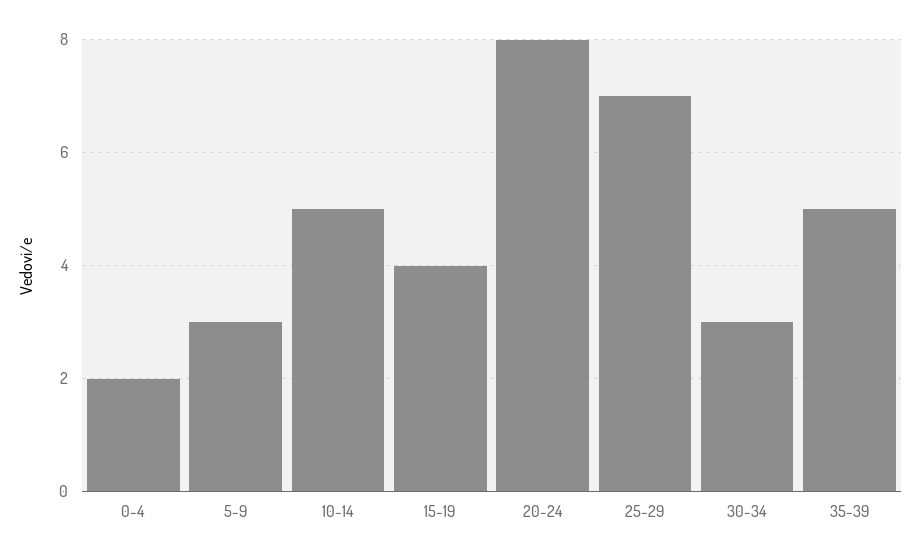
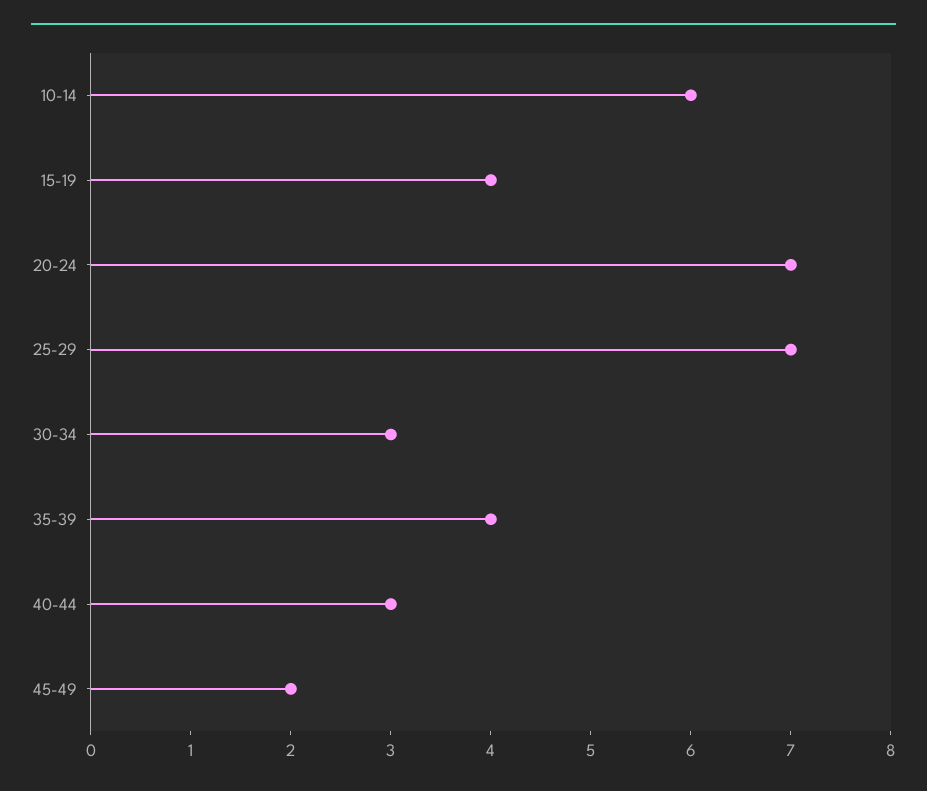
0-4: 2 -> none
5-9: 3 -> none
10-14: 5 -> 6
20-24: 8 -> 7
35-39: 5 -> 4
40-44: none -> 3
45-49: none -> 2

